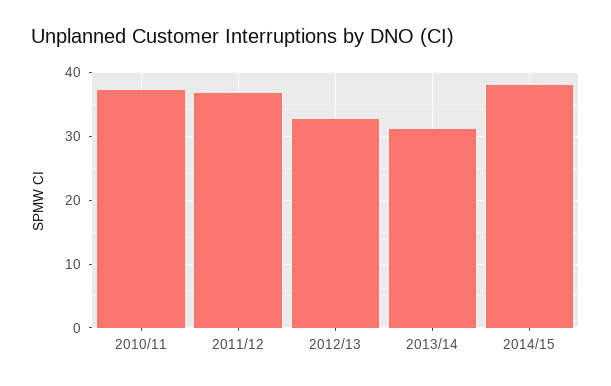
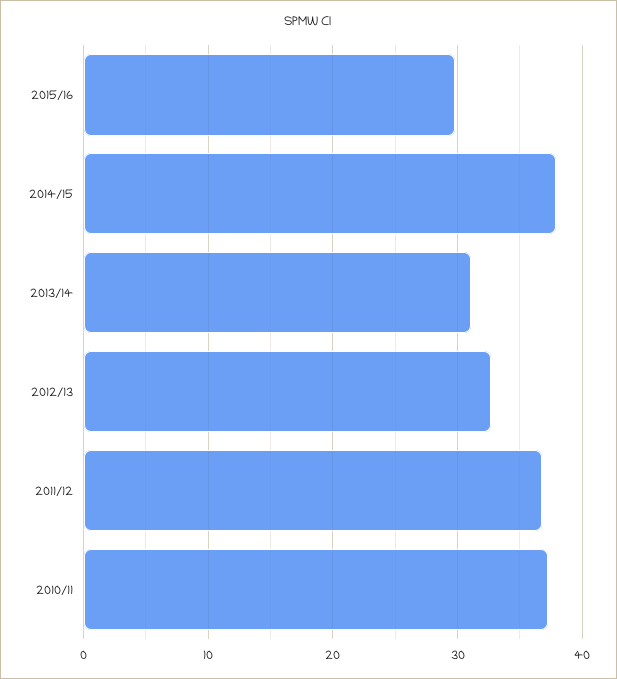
2015/16: none -> 30

